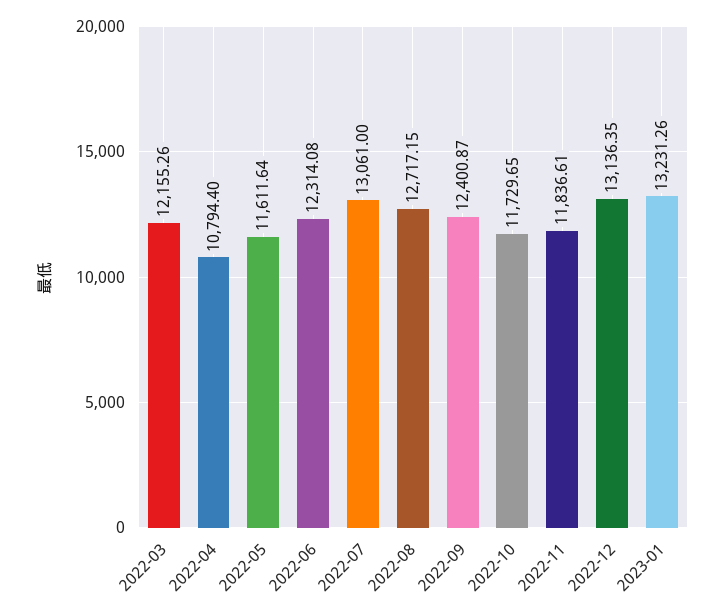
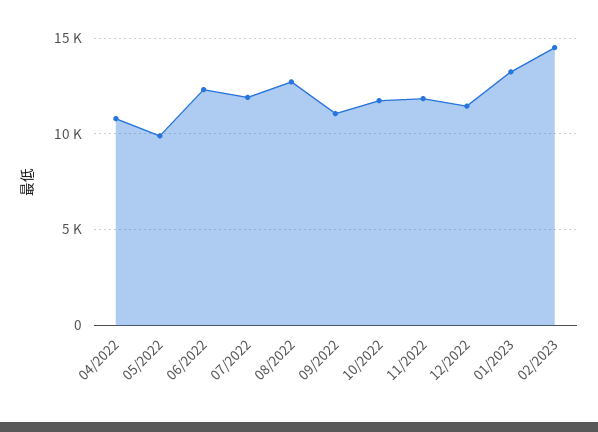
2022-03: 12155.26 -> none
2022-05: 11611.64 -> 10000
2022-07: 13061 -> 12000
2022-09: 12400.87 -> 11000
2022-12: 13136.35 -> 11500
02/2023: none -> 14500

